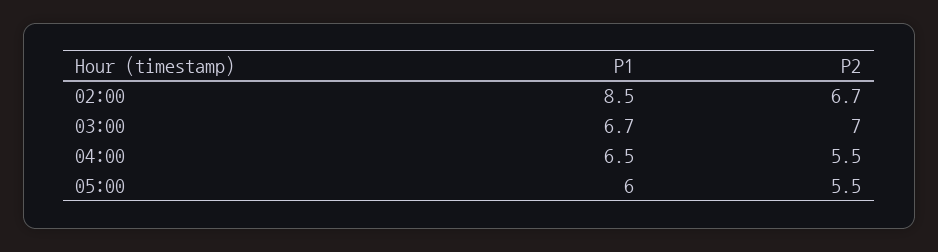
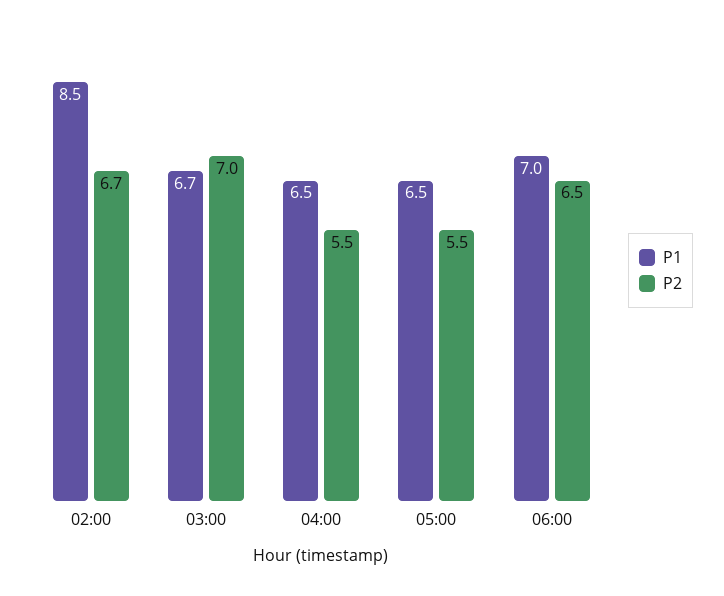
P1, 05:00: 6 -> 6.5
P1, 06:00: none -> 7
P2, 06:00: none -> 6.5

